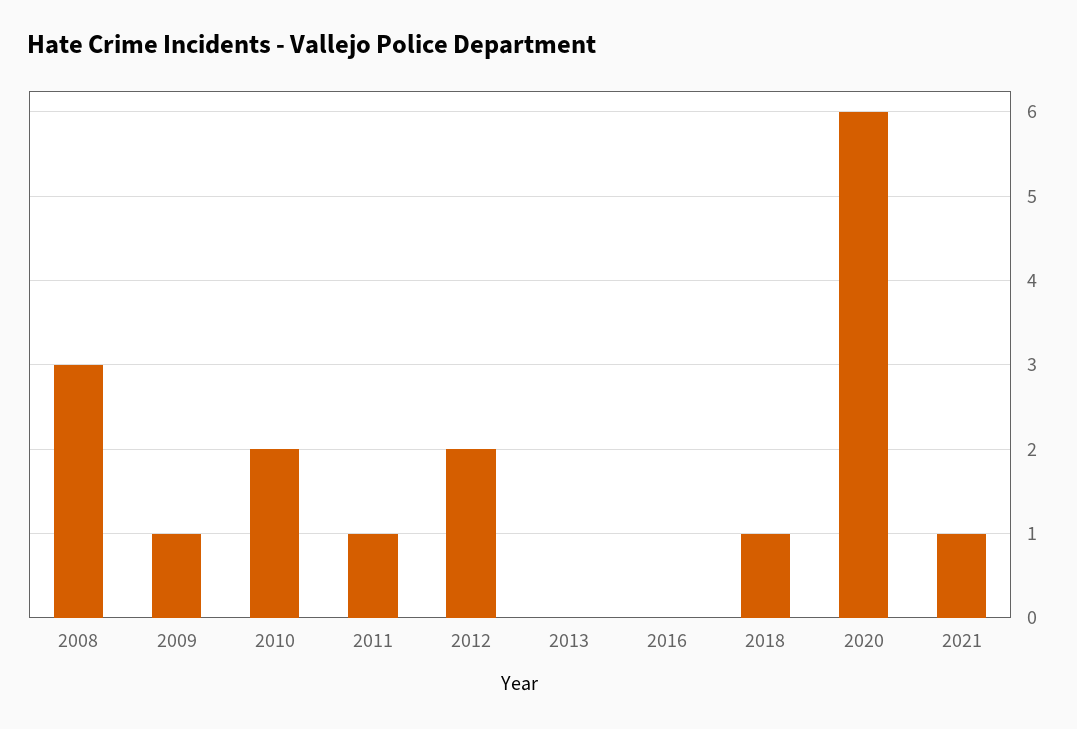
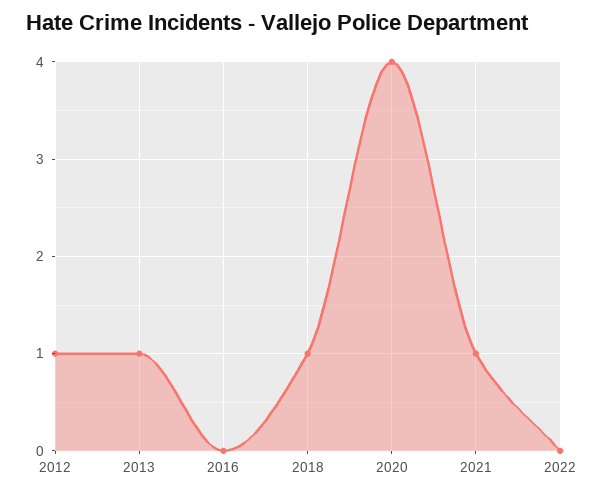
2008: 3 -> none
2009: 1 -> none
2010: 2 -> none
2011: 1 -> none
2012: 2 -> 1
2013: 0 -> 1
2020: 6 -> 4
2022: none -> 0

